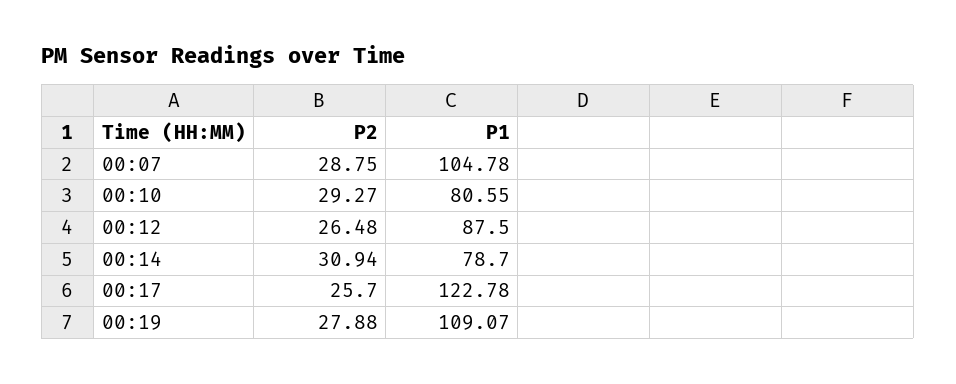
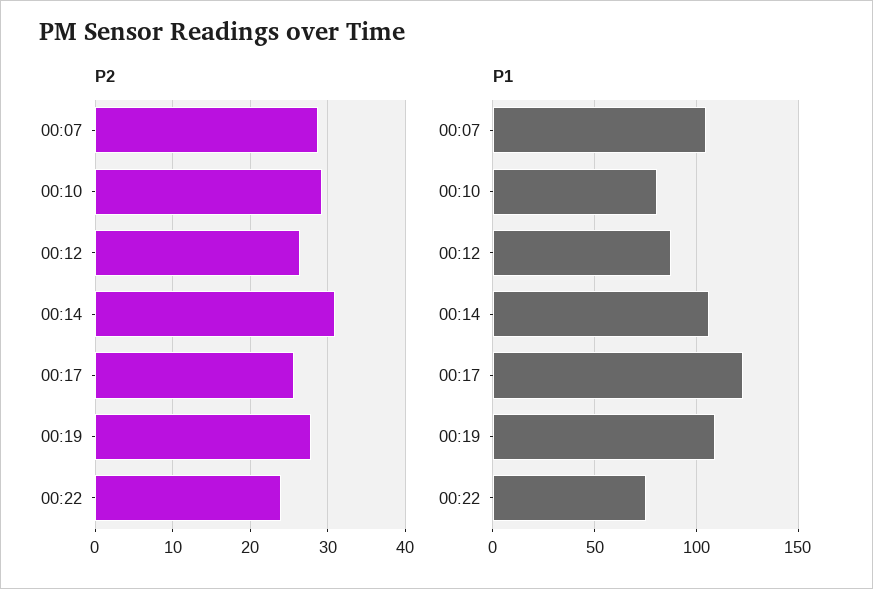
P1, 00:14: 78.7 -> 105
P2, 00:22: none -> 24
P1, 00:22: none -> 75

